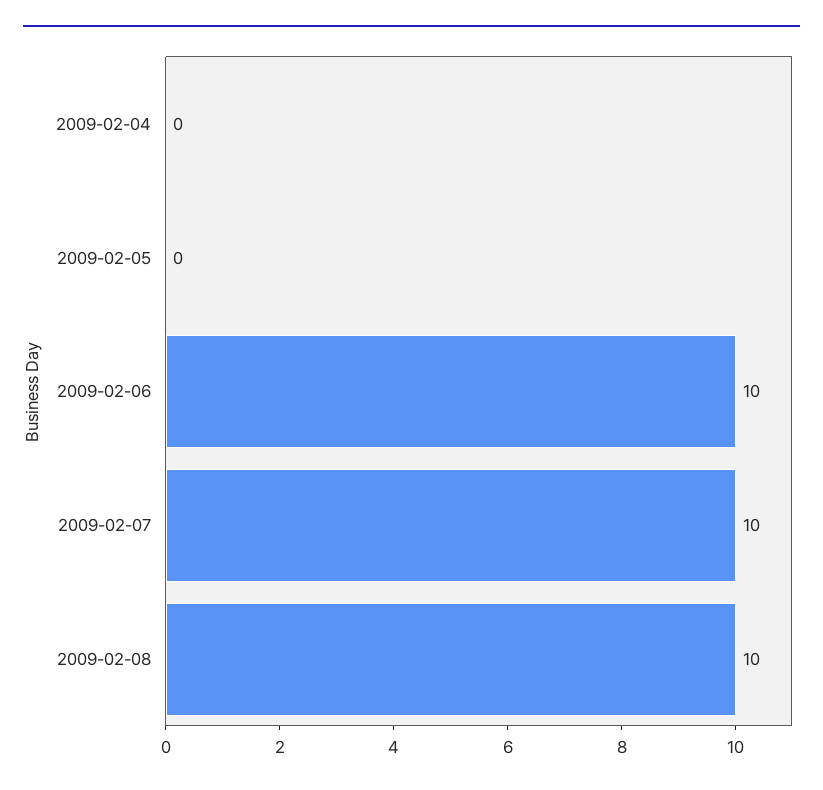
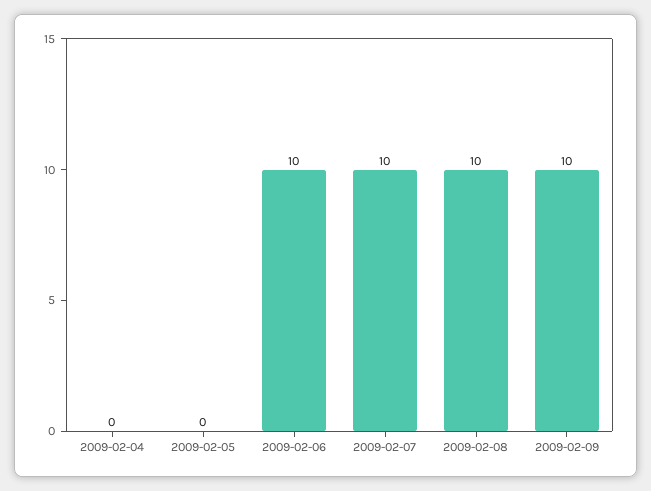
2009-02-09: none -> 10

